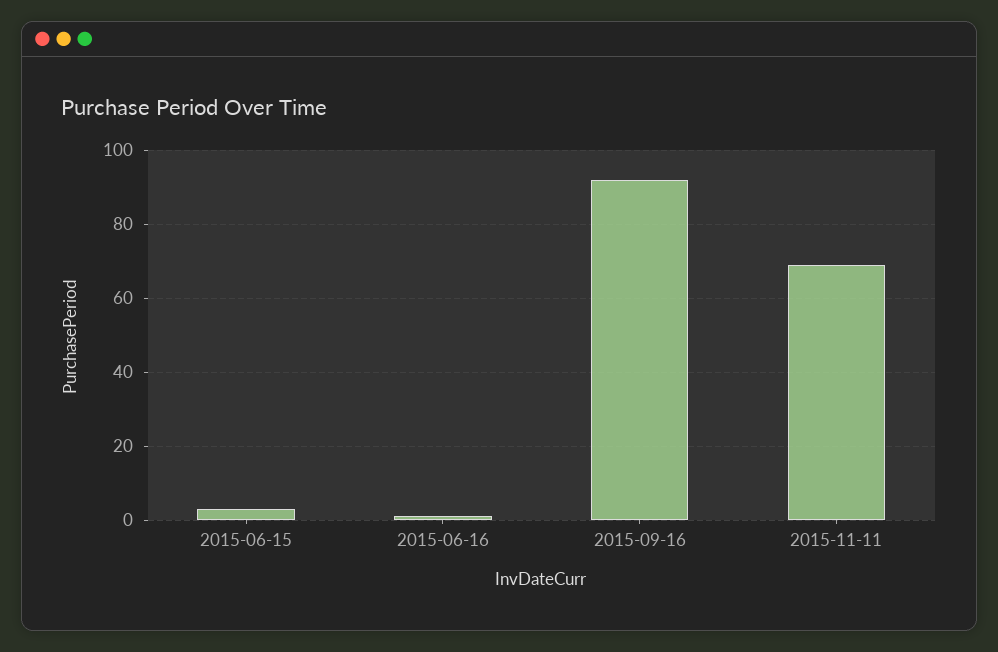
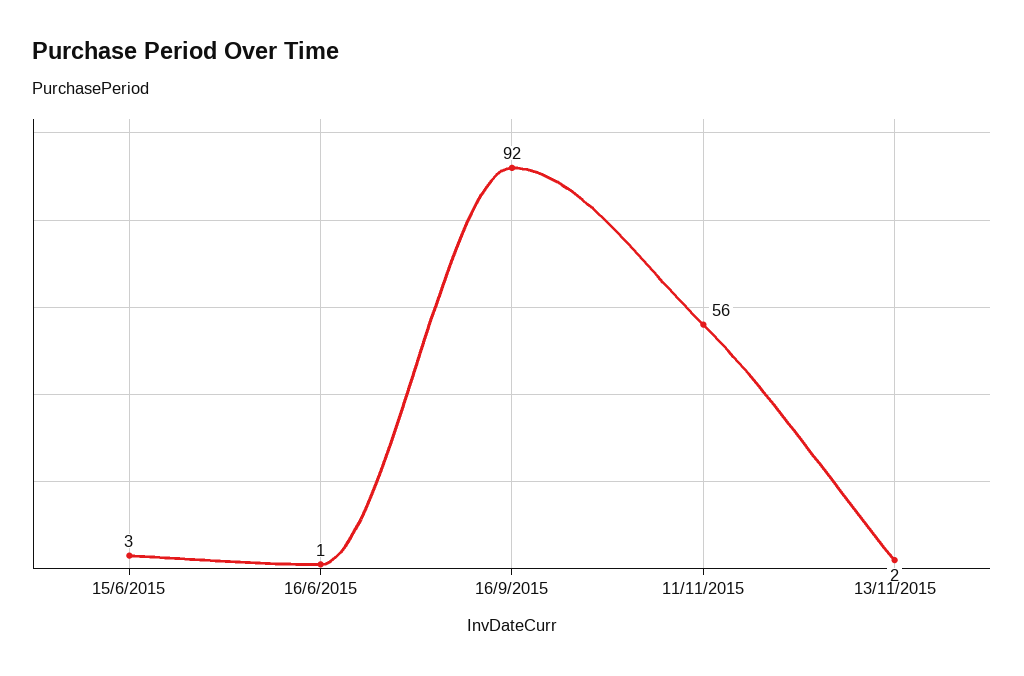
2015-11-11: 70 -> 56
13/11/2015: none -> 2

